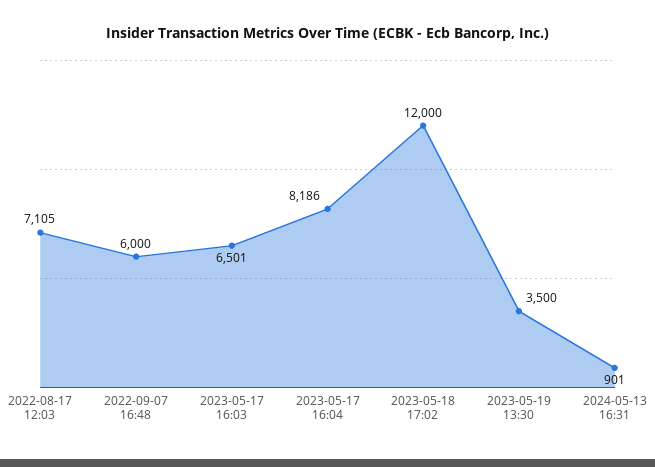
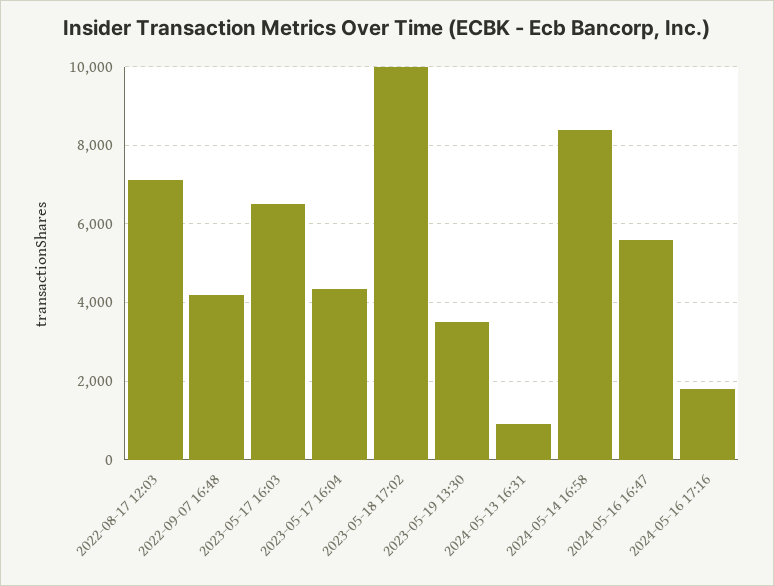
2022-09-07 16:48: 6000 -> 4200
2023-05-17 16:04: 8186 -> 4400
2023-05-18 17:02: 12000 -> 10000
2024-05-14 16:58: none -> 8400
2024-05-16 16:47: none -> 5600
2024-05-16 17:16: none -> 1800

